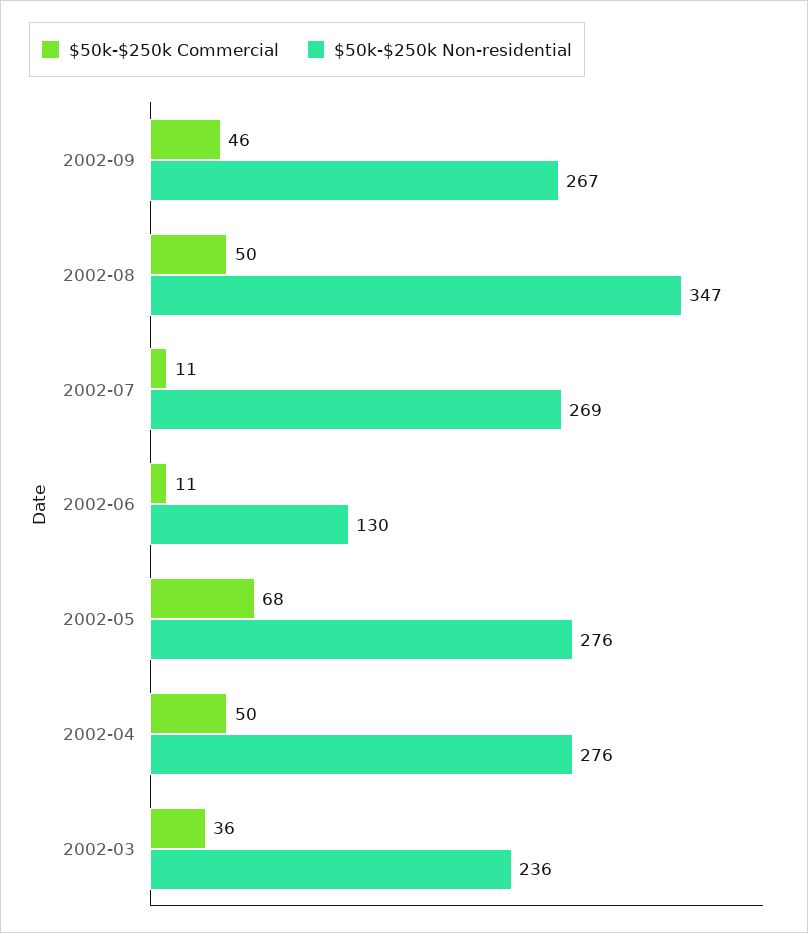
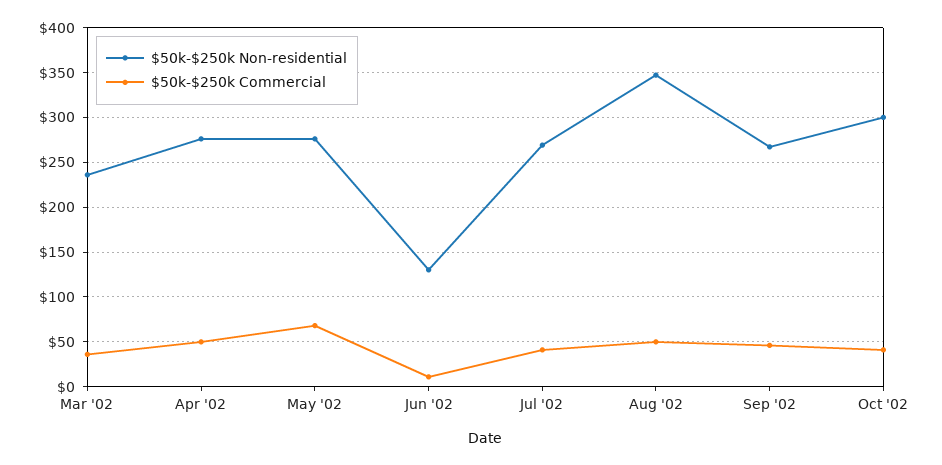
$50k-$250k Commercial, 2002-07: 11 -> 40
$50k-$250k Non-residential, Oct '02: none -> 300
$50k-$250k Commercial, Oct '02: none -> 40

